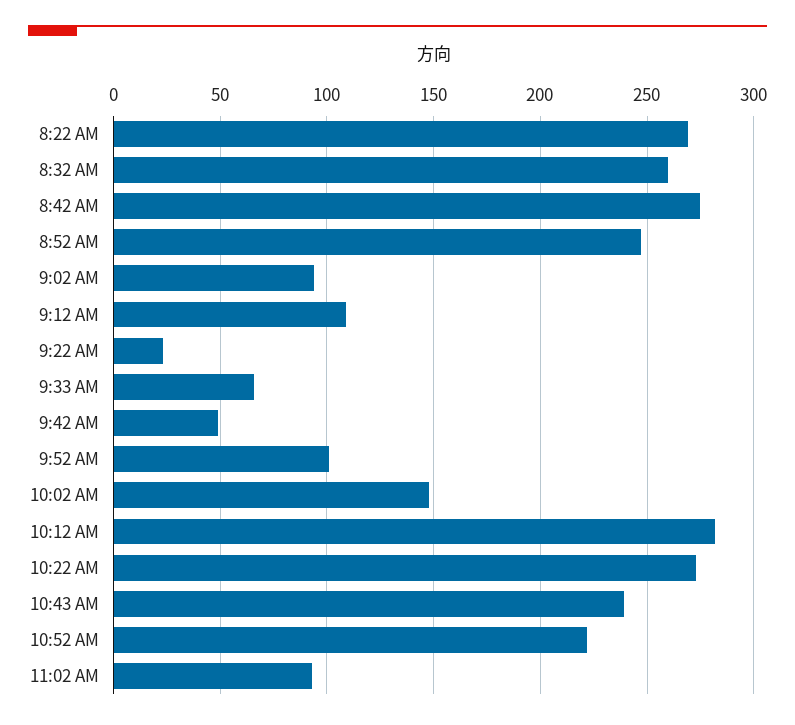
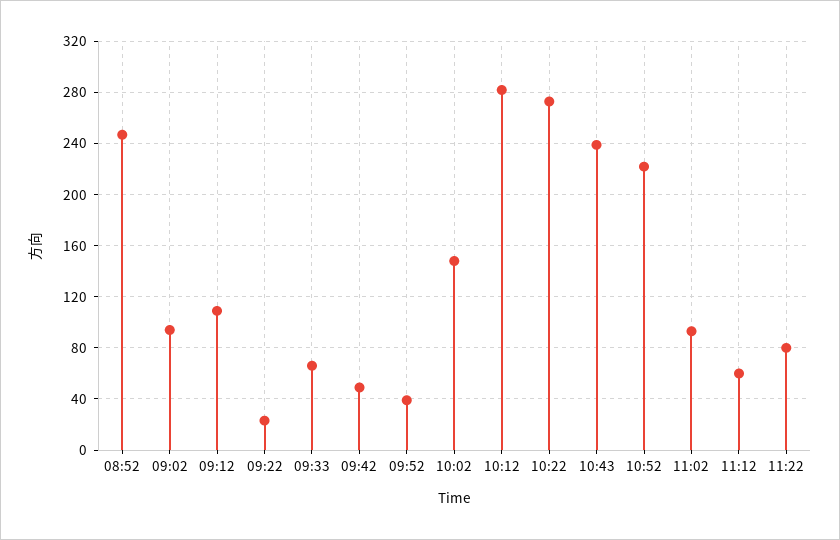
8:22 AM: 270 -> none
8:32 AM: 260 -> none
8:42 AM: 275 -> none
9:52 AM: 100 -> 40
11:12: none -> 60
11:22: none -> 80

